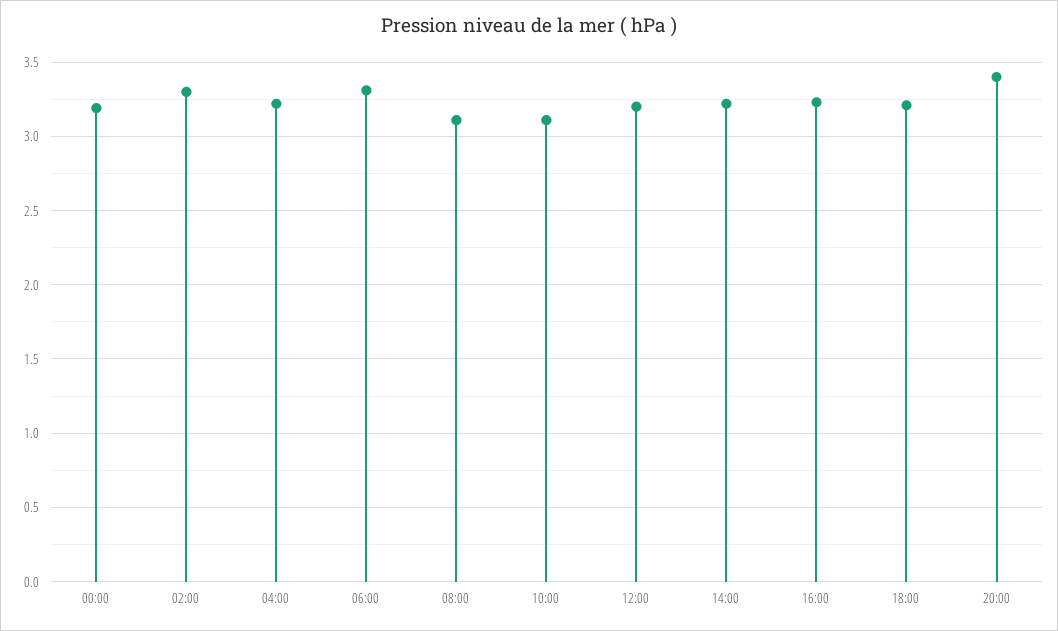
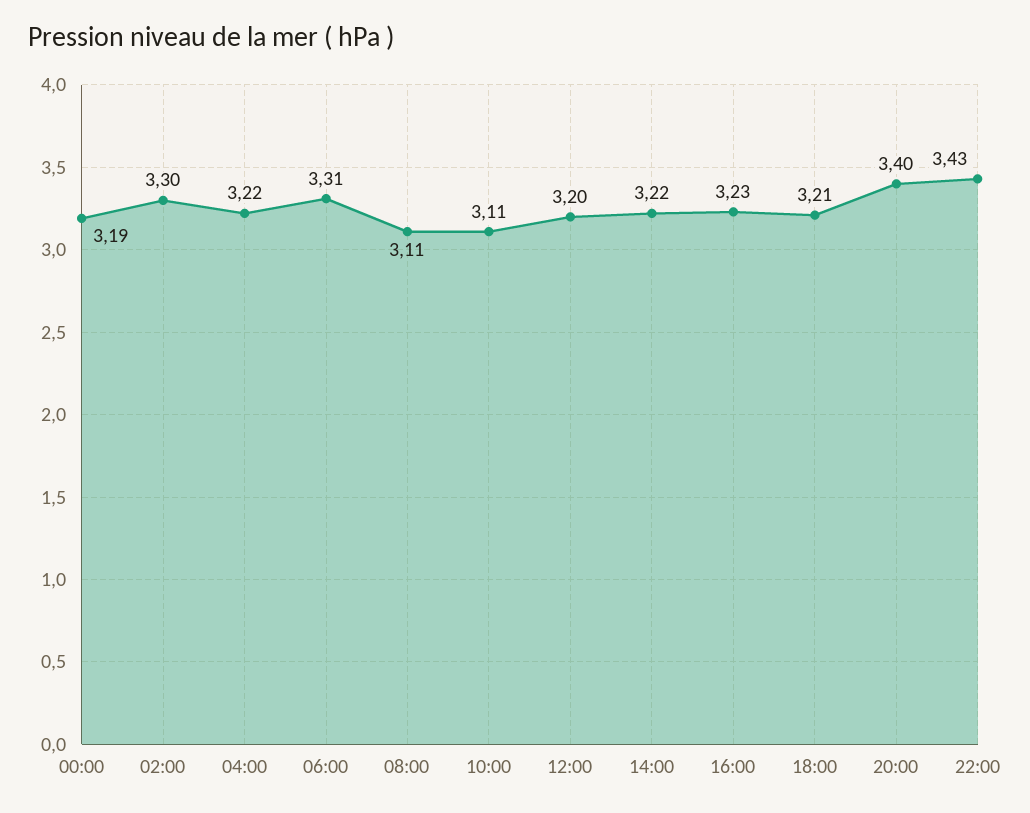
22:00: none -> 3.43

